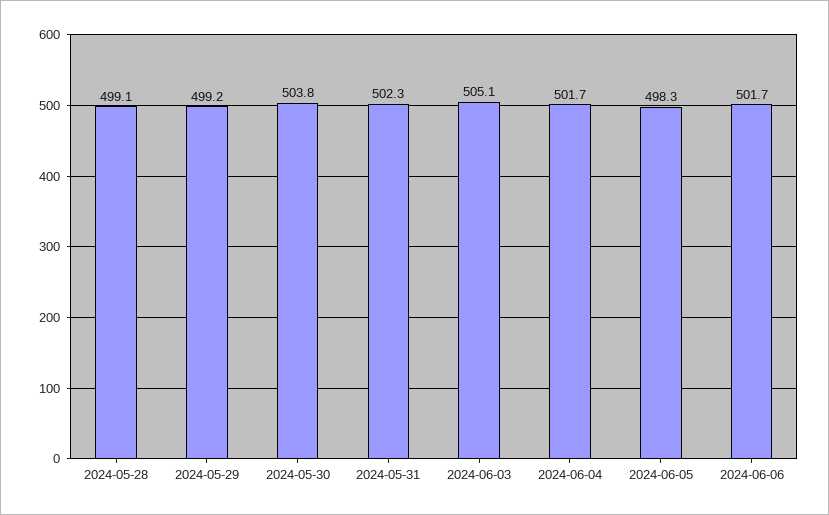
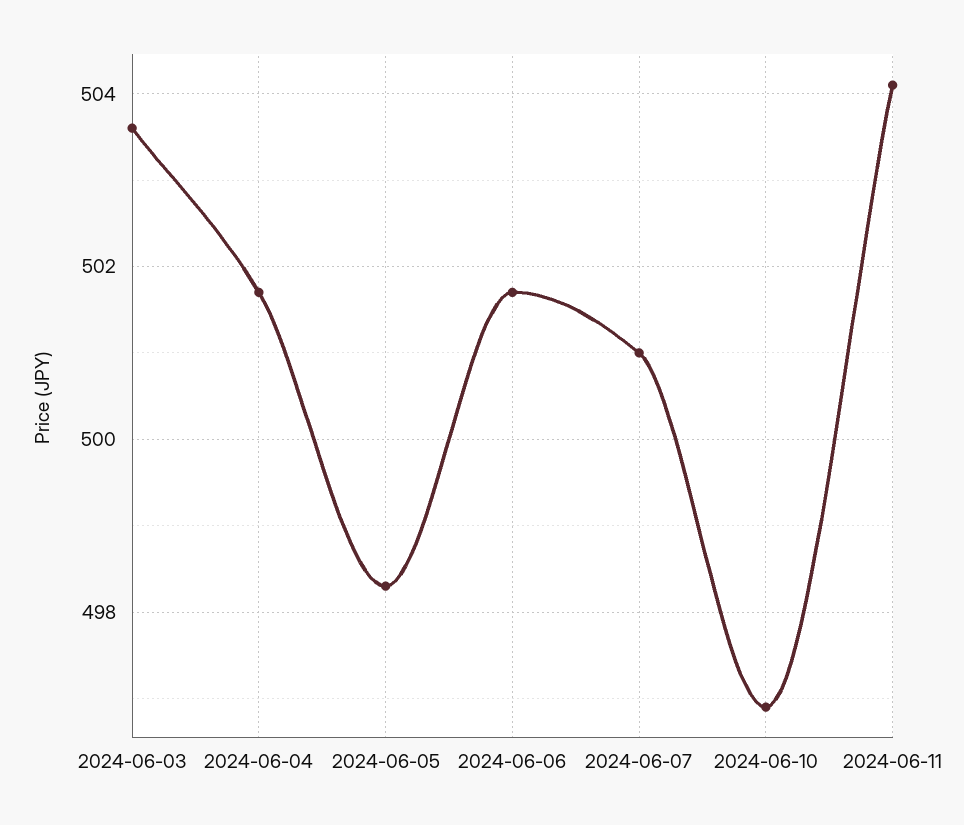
2024-05-28: 499.1 -> none
2024-05-29: 499.2 -> none
2024-05-30: 503.8 -> none
2024-05-31: 502.3 -> none
2024-06-03: 505.1 -> 503.5
2024-06-07: none -> 501
2024-06-10: none -> 497
2024-06-11: none -> 504

